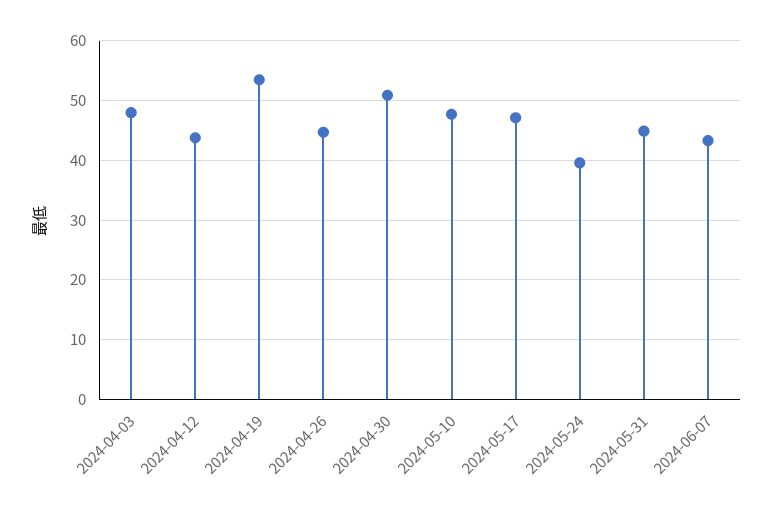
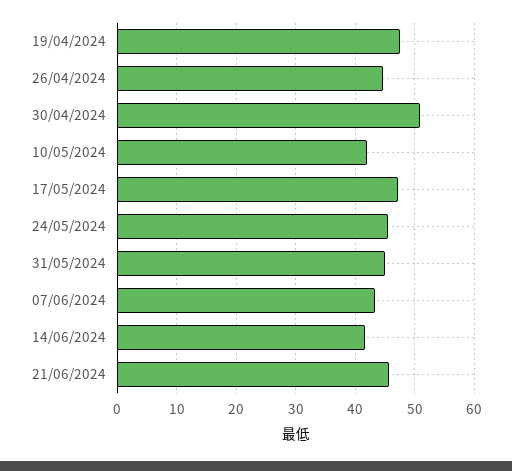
2024-04-03: 48 -> none
2024-04-12: 44 -> none
2024-04-19: 54 -> 48
2024-05-10: 48 -> 42
2024-05-24: 40 -> 46
14/06/2024: none -> 42
21/06/2024: none -> 46

